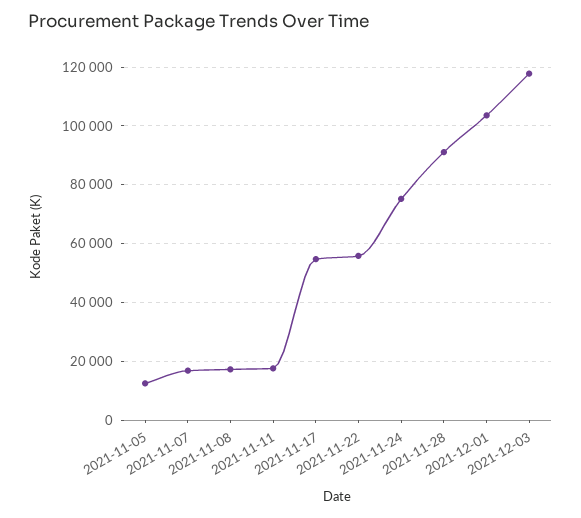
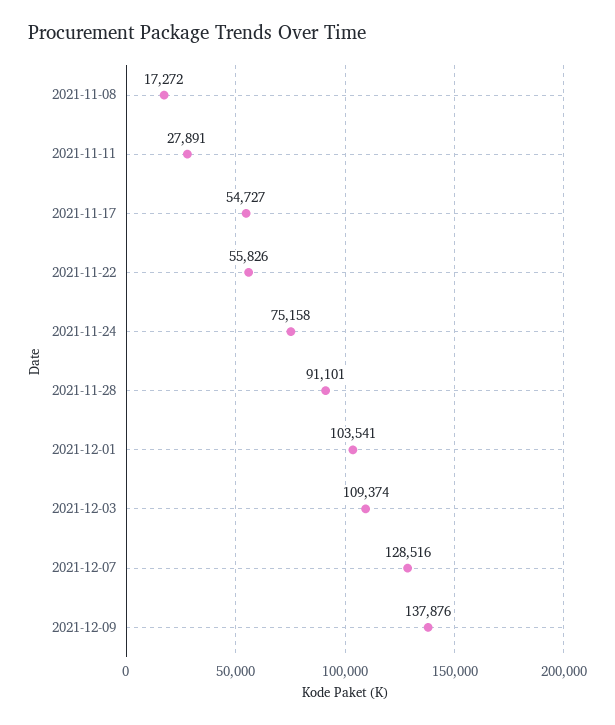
2021-11-05: 12500 -> none
2021-11-07: 17500 -> none
2021-11-11: 17500 -> 27891
2021-12-03: 117500 -> 109374
2021-12-07: none -> 128516
2021-12-09: none -> 137876

